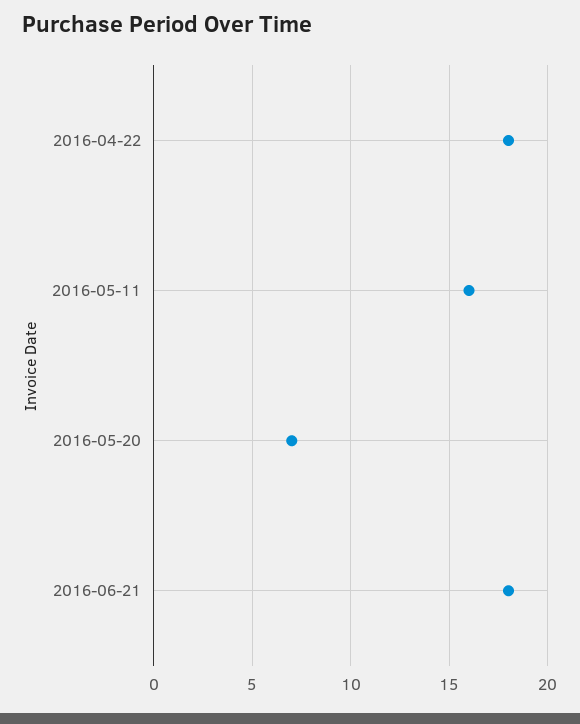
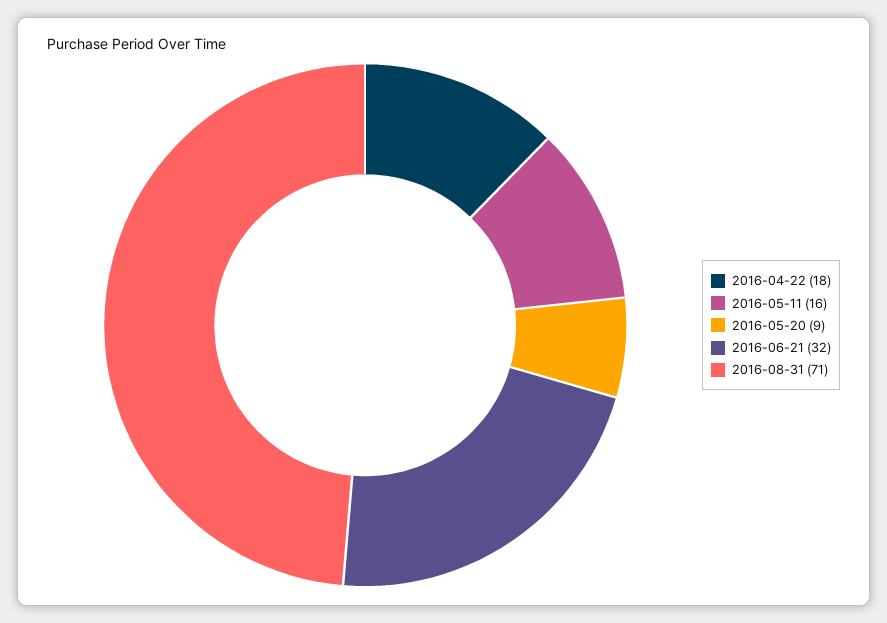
2016-05-20: 7 -> 9
2016-06-21: 18 -> 32
2016-08-31: none -> 71

